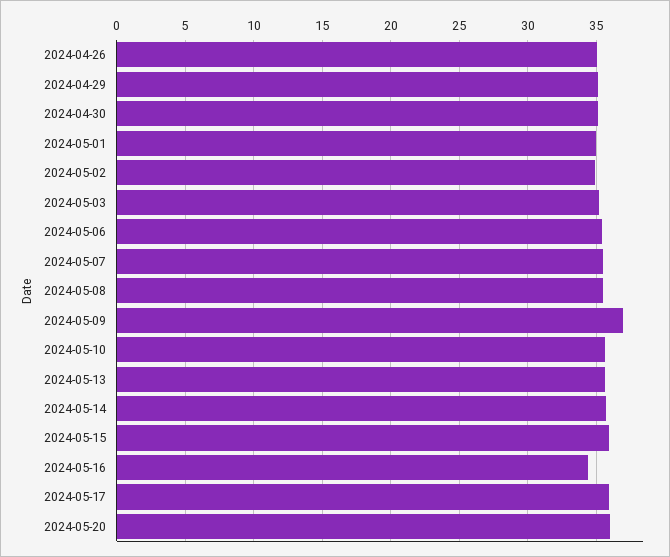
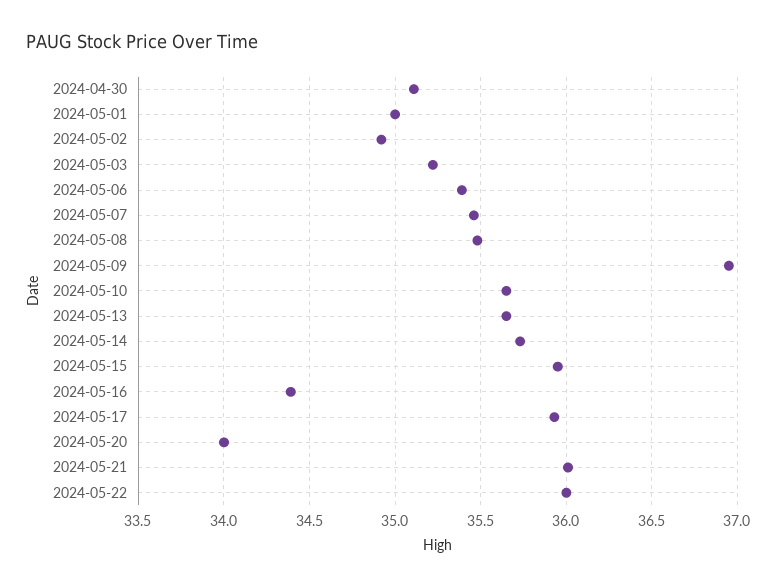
2024-04-26: 35 -> none
2024-04-29: 35 -> none
2024-05-20: 36 -> 34
2024-05-21: none -> 36
2024-05-22: none -> 36

